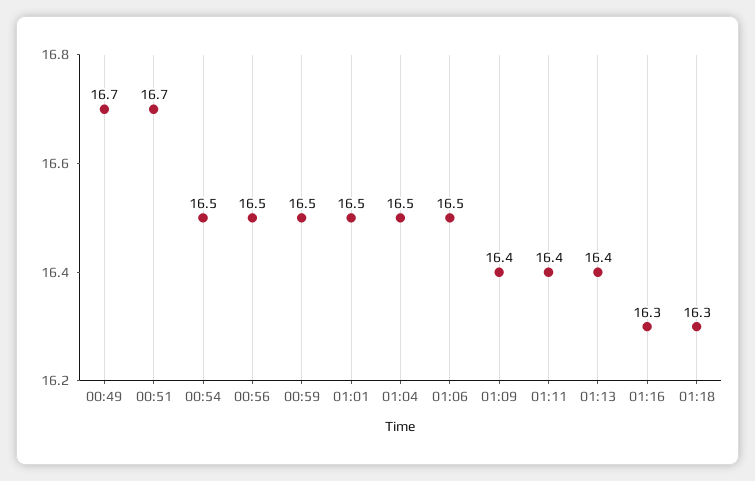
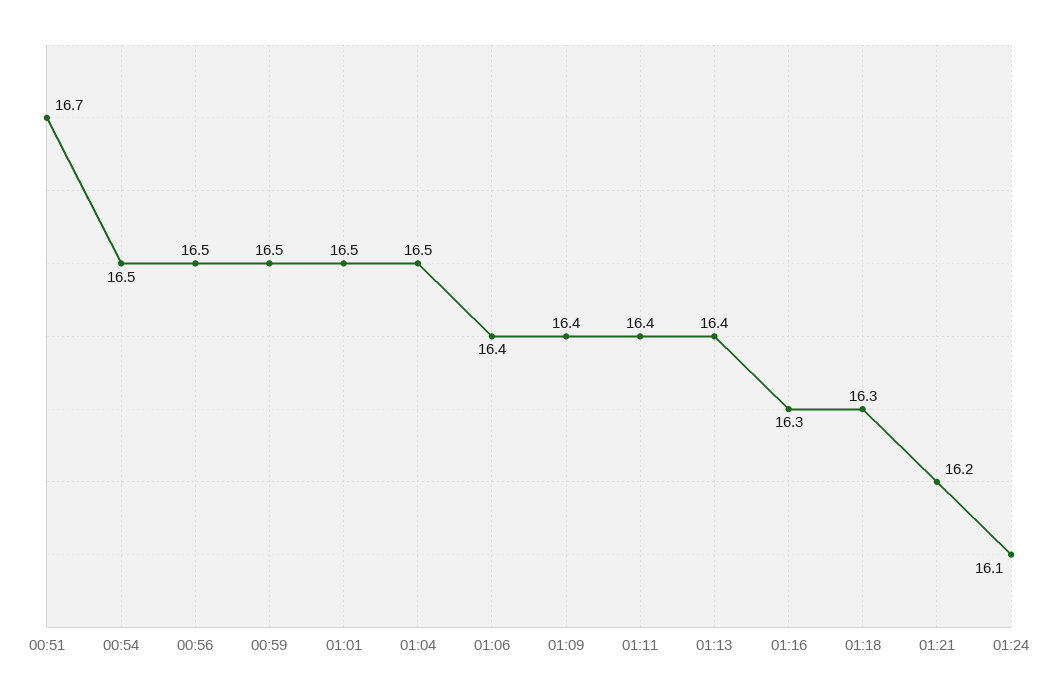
00:49: 16.7 -> none
01:06: 16.5 -> 16.4
01:21: none -> 16.2
01:24: none -> 16.1

